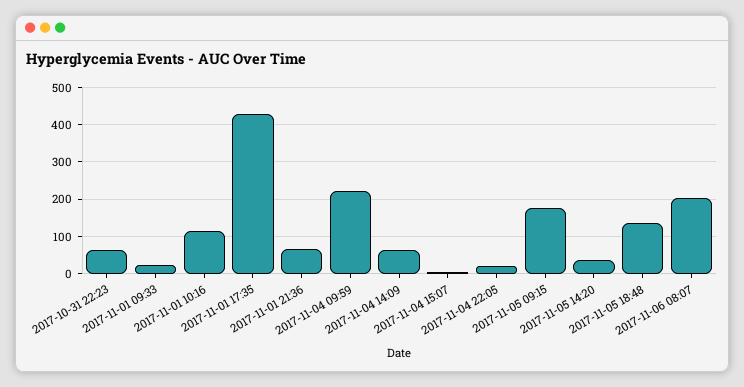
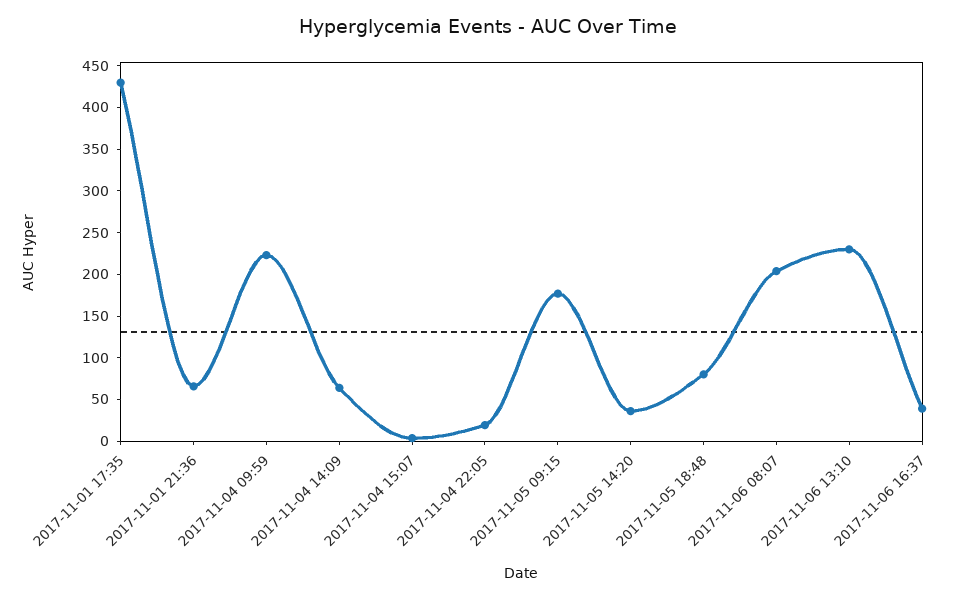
2017-10-31 22:23: 60 -> none
2017-11-01 09:33: 20 -> none
2017-11-01 10:16: 120 -> none
2017-11-05 18:48: 140 -> 80
2017-11-06 13:10: none -> 230
2017-11-06 16:37: none -> 40

